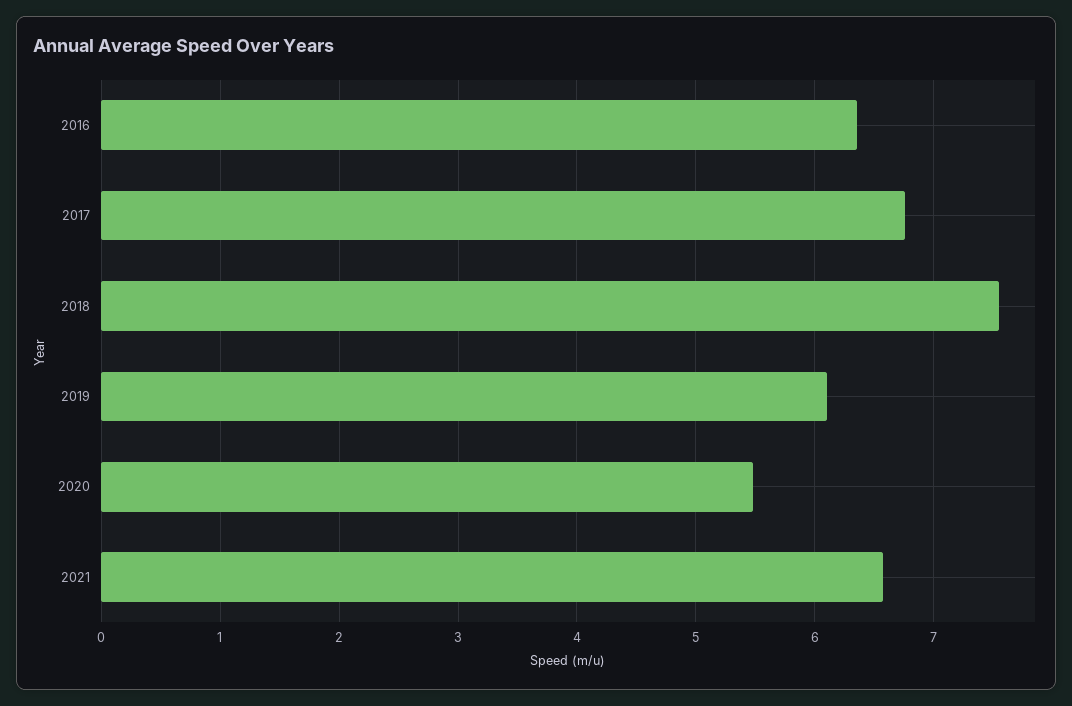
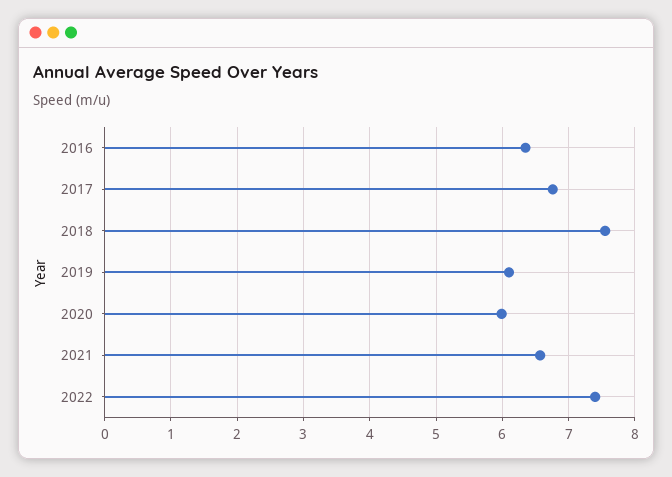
2020: 5.5 -> 6
2022: none -> 7.4

